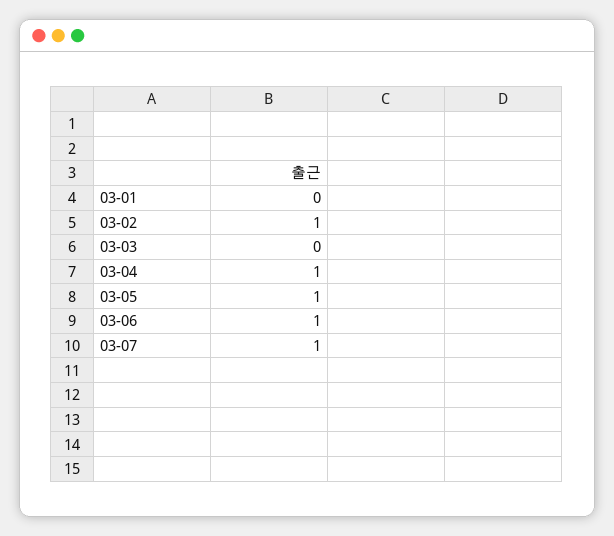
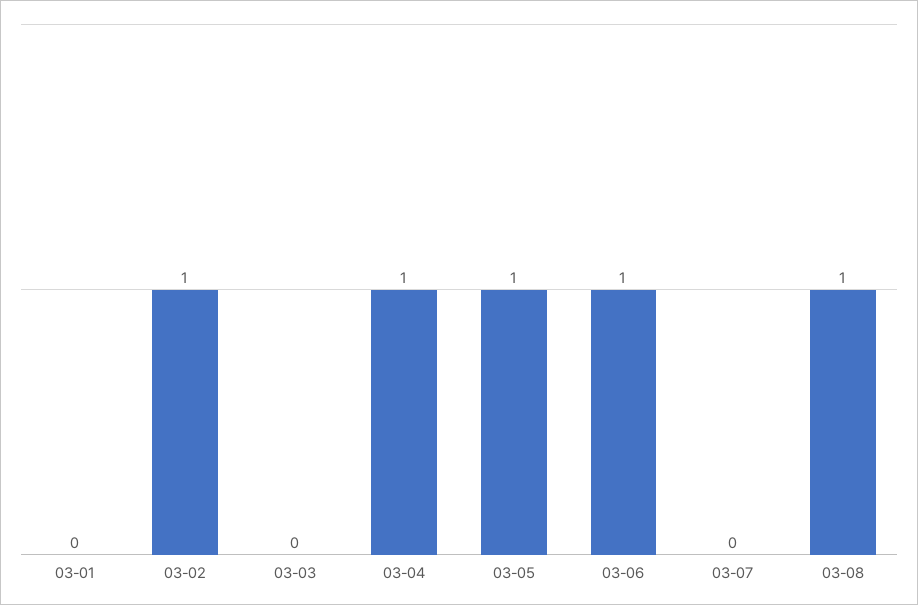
03-07: 1 -> 0
03-08: none -> 1

